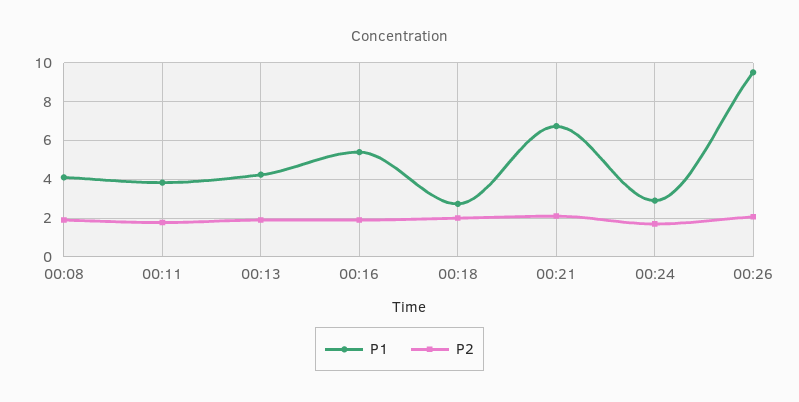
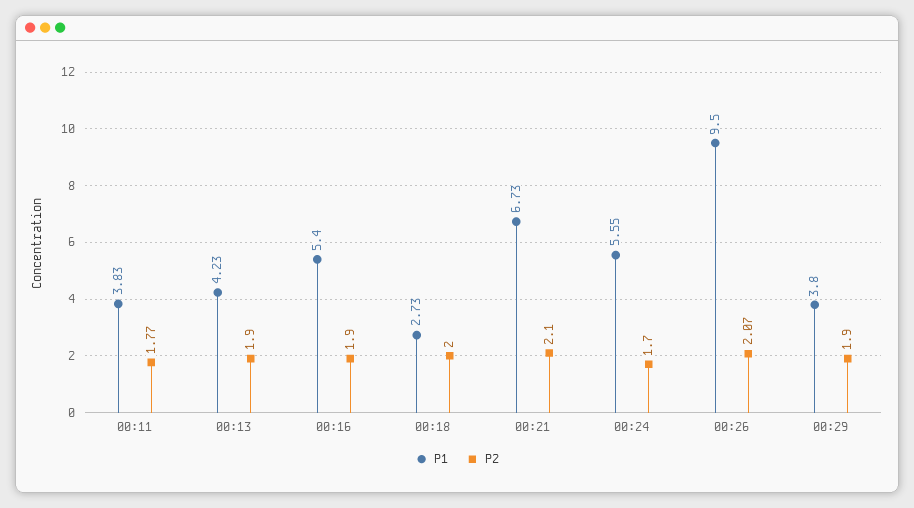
P1, 00:08: 4 -> none
P2, 00:08: 2 -> none
P1, 00:24: 3 -> 5.55
P1, 00:29: none -> 3.8
P2, 00:29: none -> 1.9

